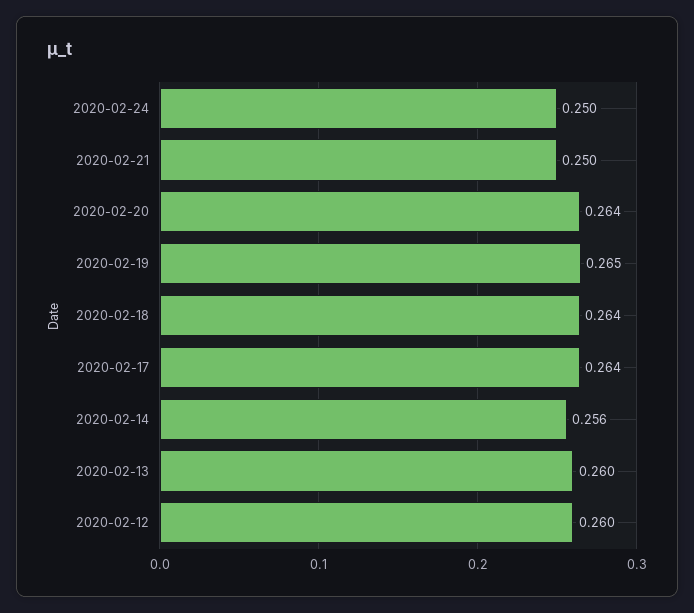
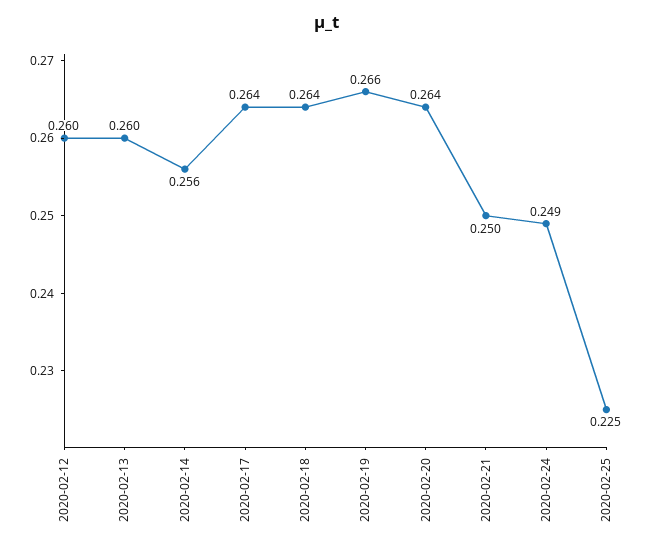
2020-02-24: 0.25 -> 0.249
2020-02-19: 0.265 -> 0.266
2020-02-25: none -> 0.225

